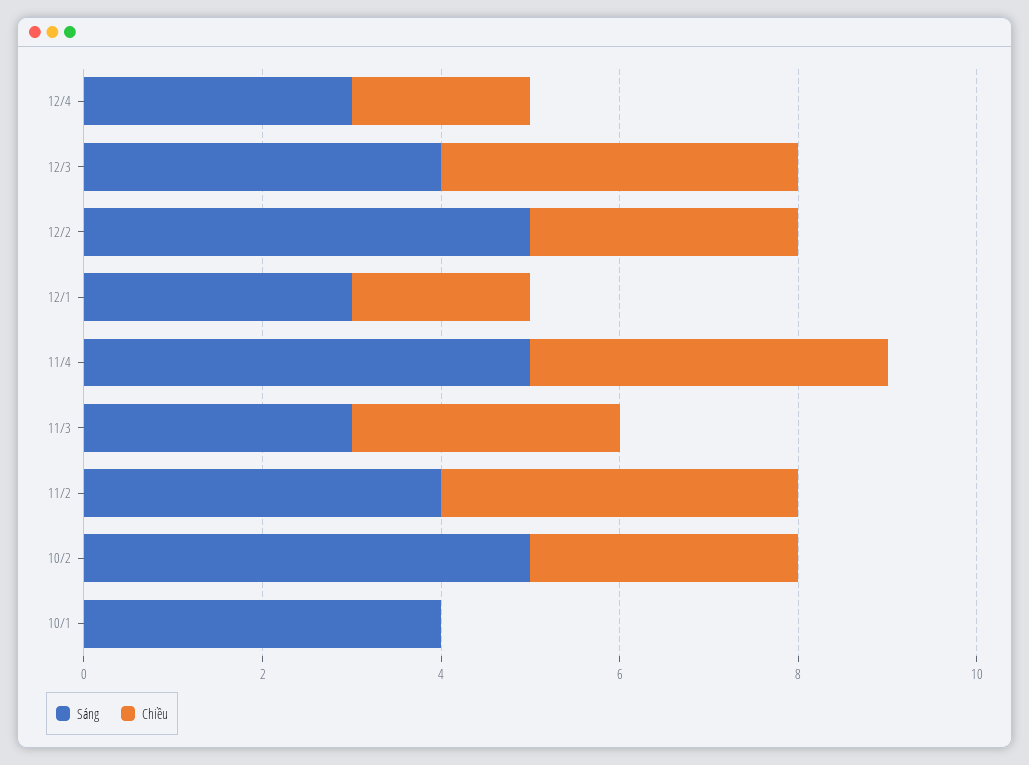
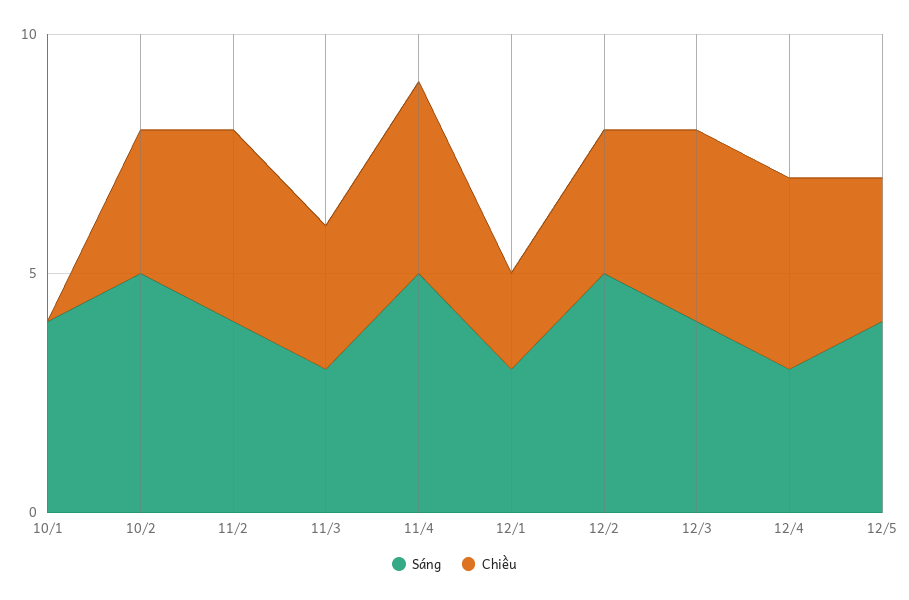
Chiều, 12/4: 2 -> 4
Sáng, 12/5: none -> 4
Chiều, 12/5: none -> 3

